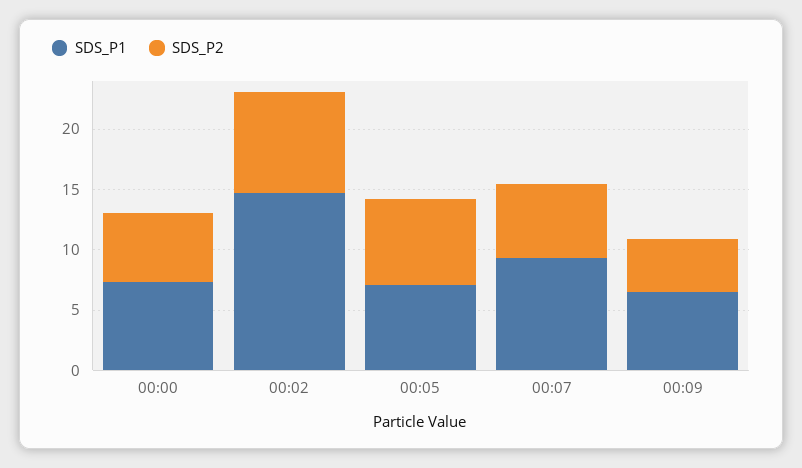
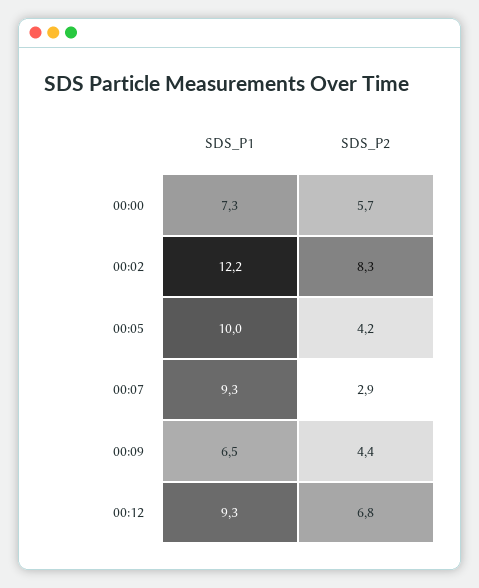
SDS_P1, 00:02: 15 -> 12.2
SDS_P1, 00:05: 7 -> 10
SDS_P2, 00:05: 7 -> 4.2
SDS_P2, 00:07: 6 -> 2.9
SDS_P1, 00:12: none -> 9.3
SDS_P2, 00:12: none -> 6.8

